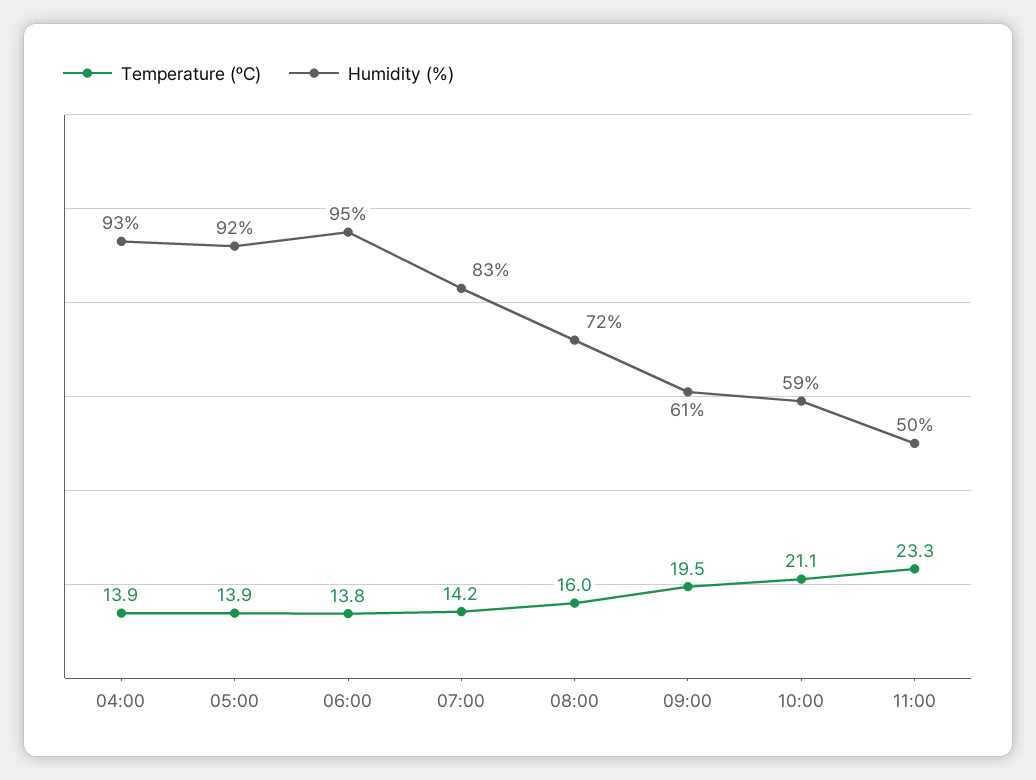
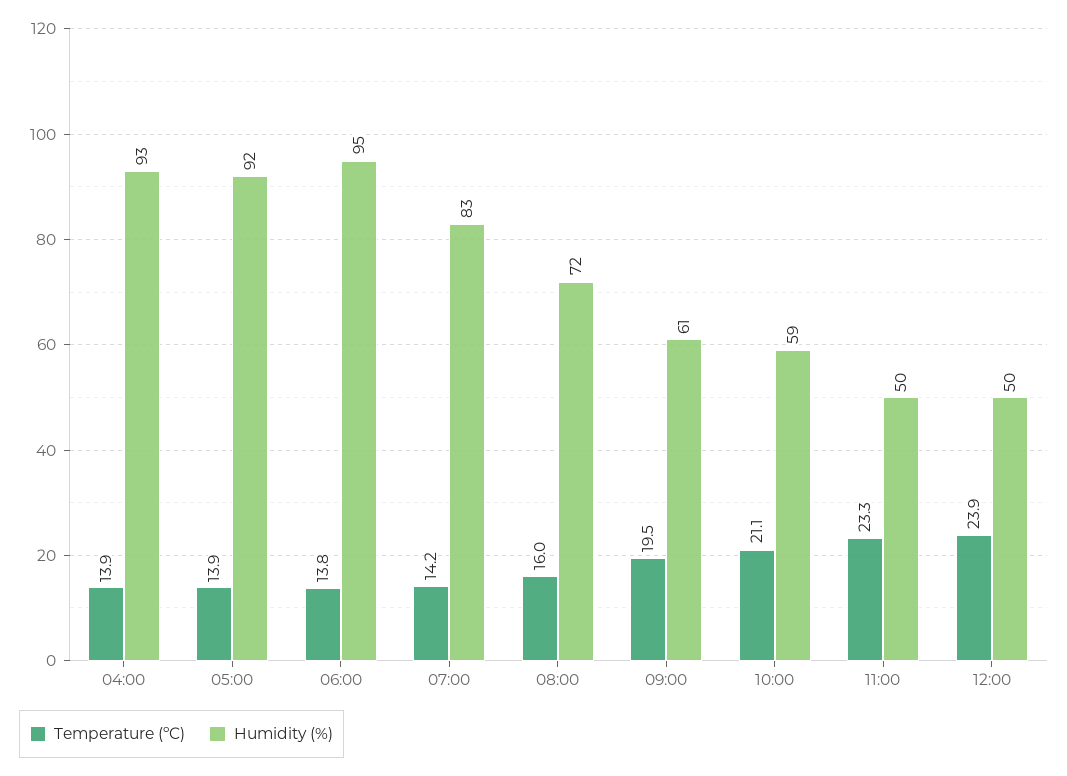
Temperature (ºC), 12:00: none -> 23.9
Humidity (%), 12:00: none -> 50

